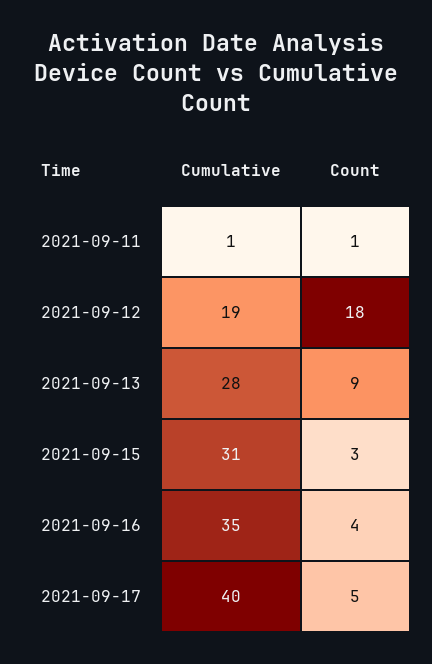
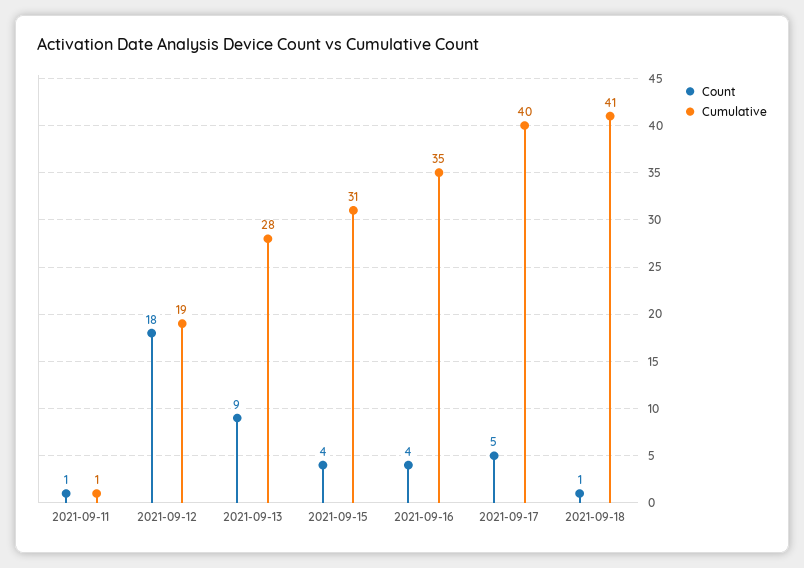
Count, 2021-09-15: 3 -> 4
Count, 2021-09-18: none -> 1
Cumulative, 2021-09-18: none -> 41

